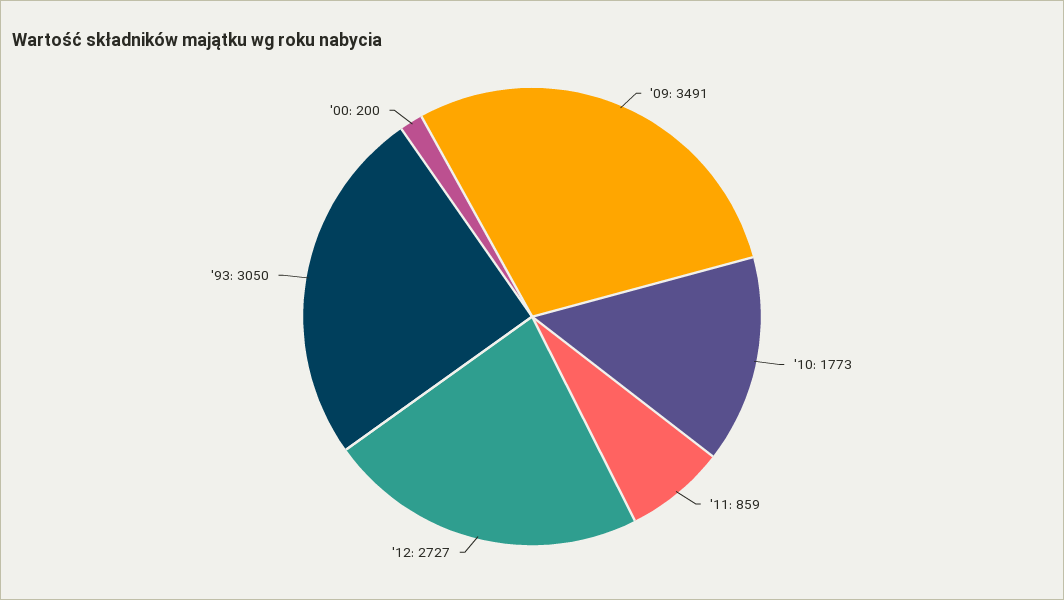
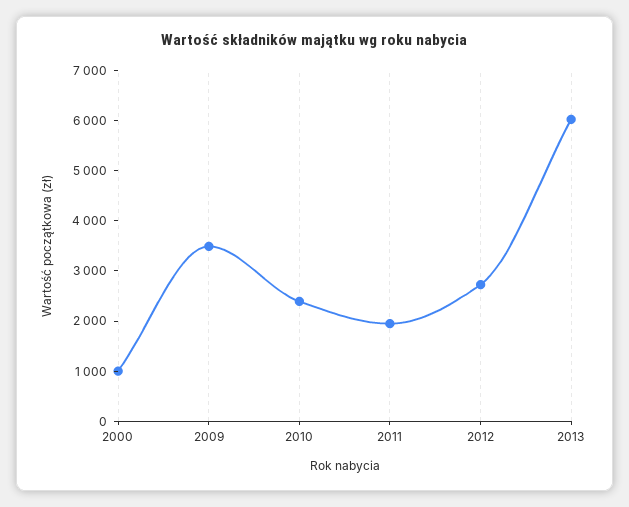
'10: 1773 -> 2400
'11: 859 -> 2000
'93: 3050 -> none
'00: 200 -> 1000
2013: none -> 6000

